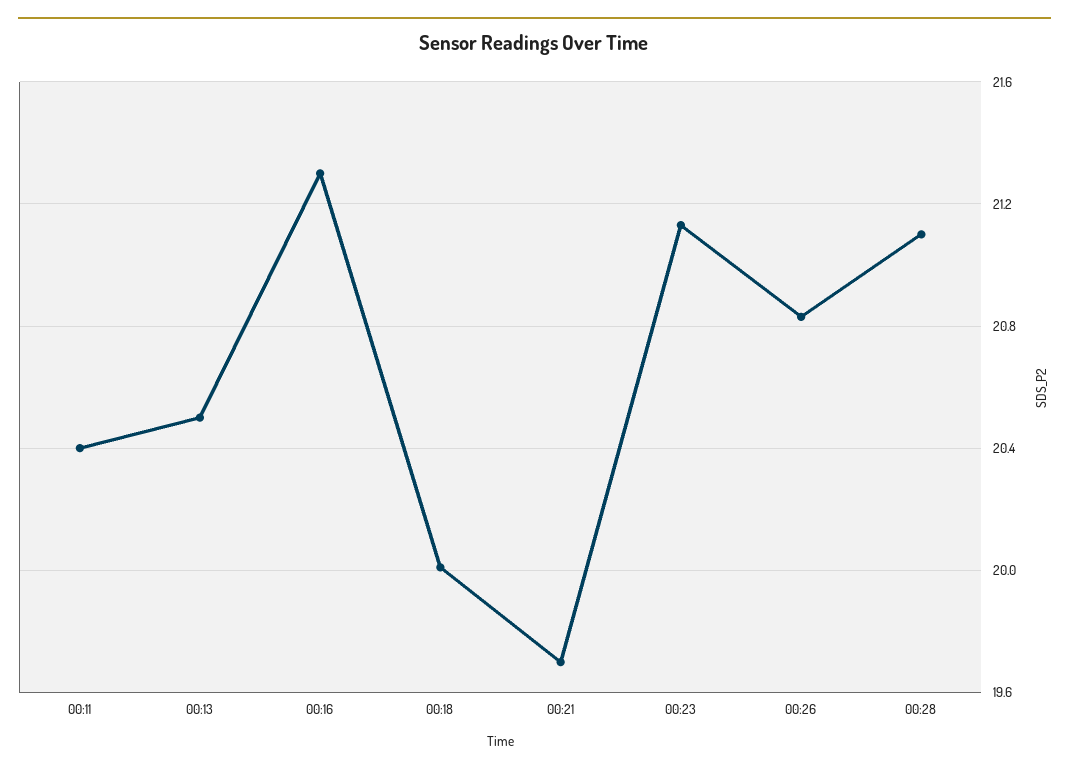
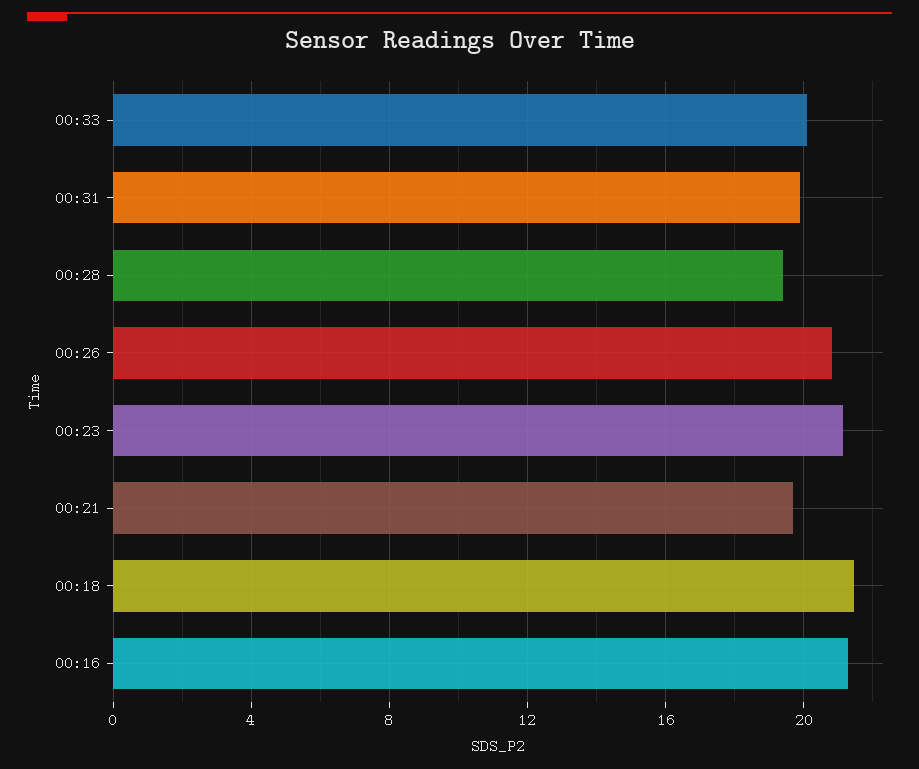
00:11: 20.4 -> none
00:13: 20.5 -> none
00:18: 20 -> 21.5
00:28: 21.1 -> 19.5
00:33: none -> 20
00:31: none -> 20

